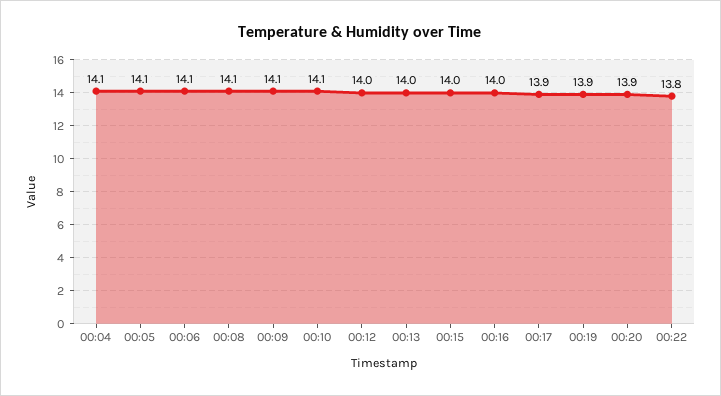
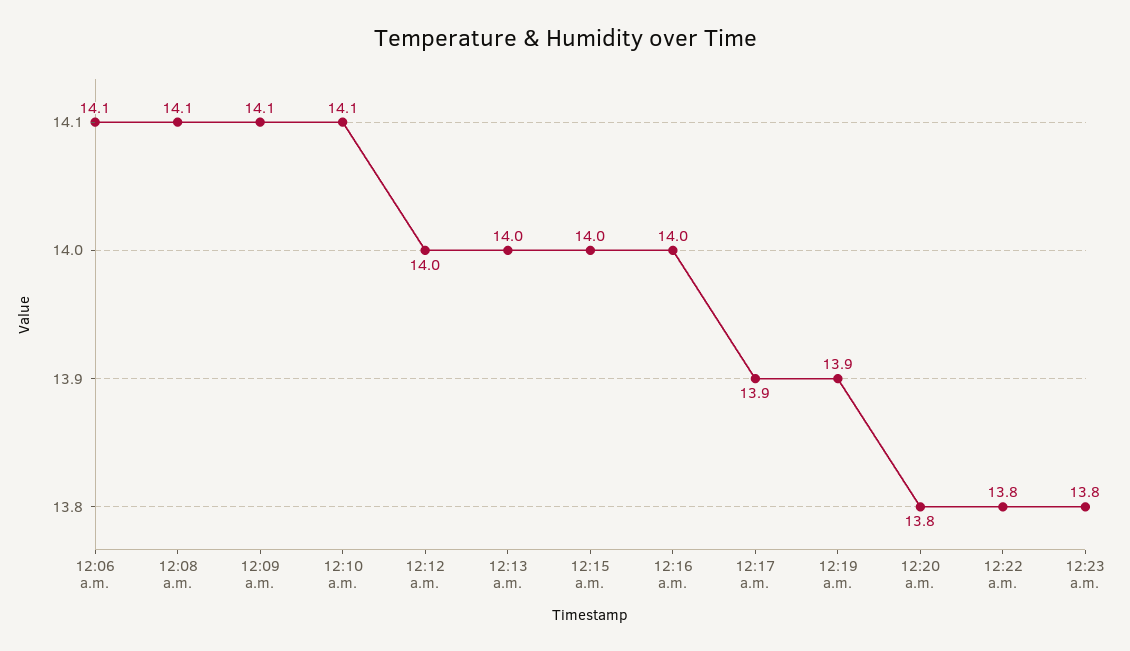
00:04: 14.1 -> none
00:05: 14.1 -> none
00:20: 13.9 -> 13.8
12:23 a.m.: none -> 13.8

